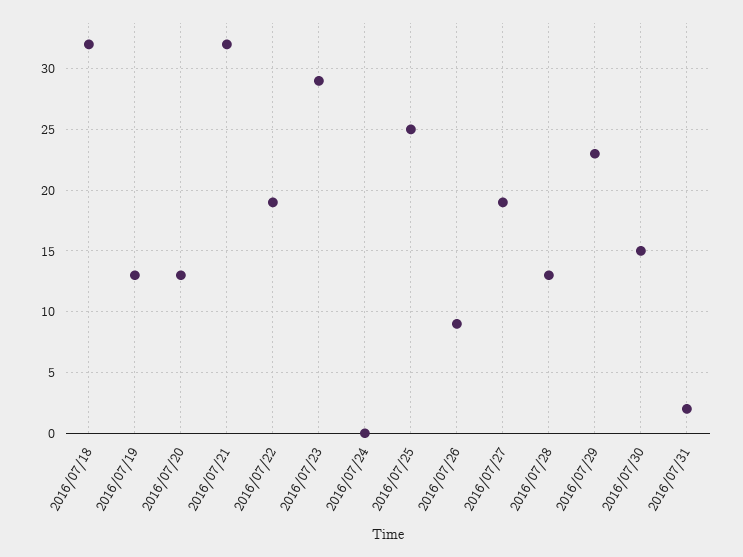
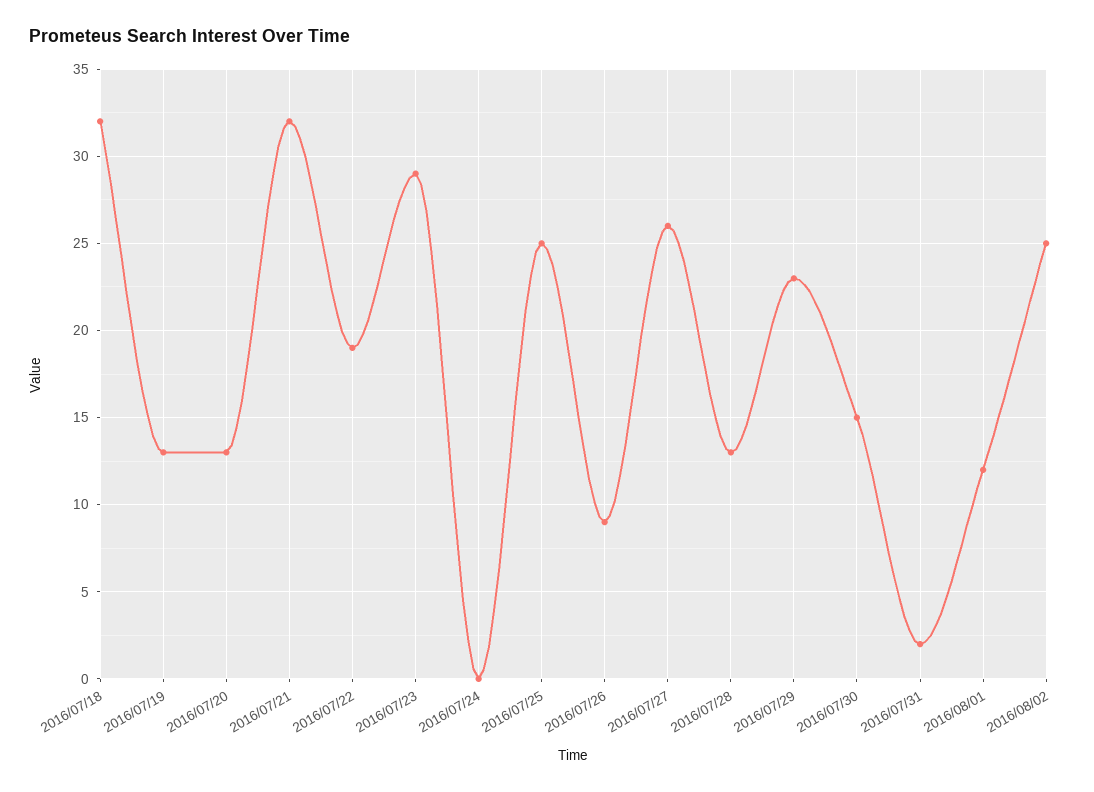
2016/07/27: 19 -> 26
2016/08/01: none -> 12
2016/08/02: none -> 25

